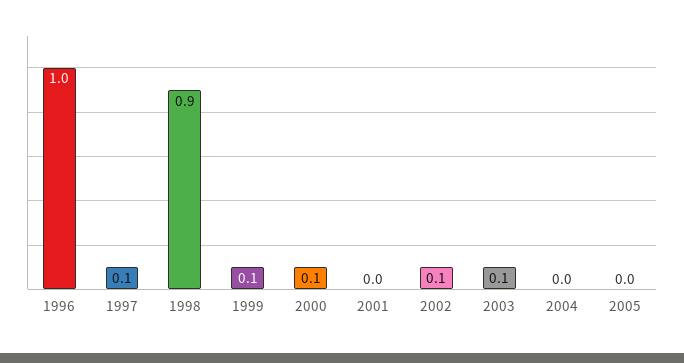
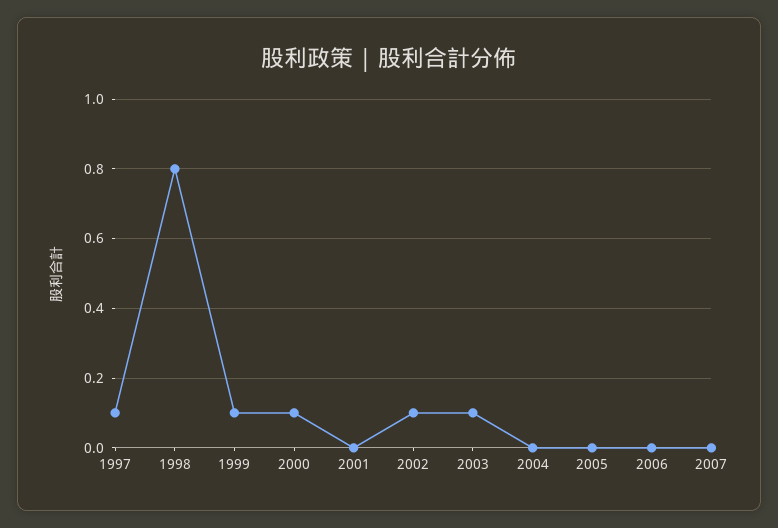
1996: 1 -> none
1998: 0.9 -> 0.8
2006: none -> 0
2007: none -> 0

